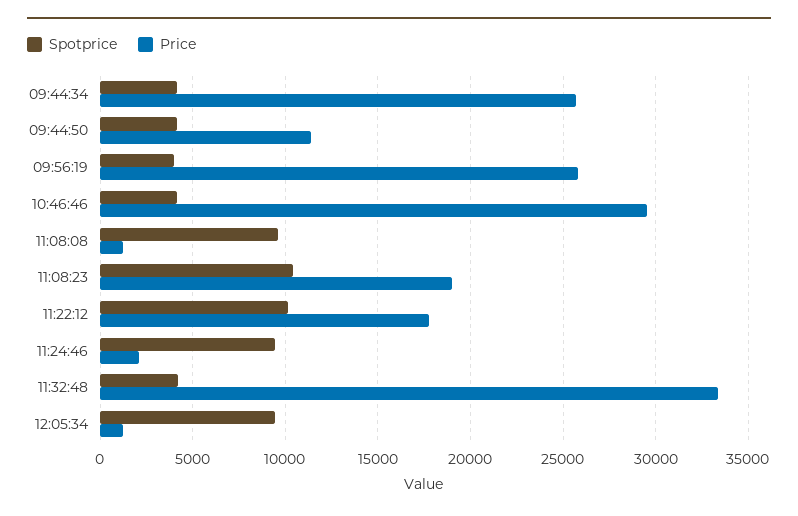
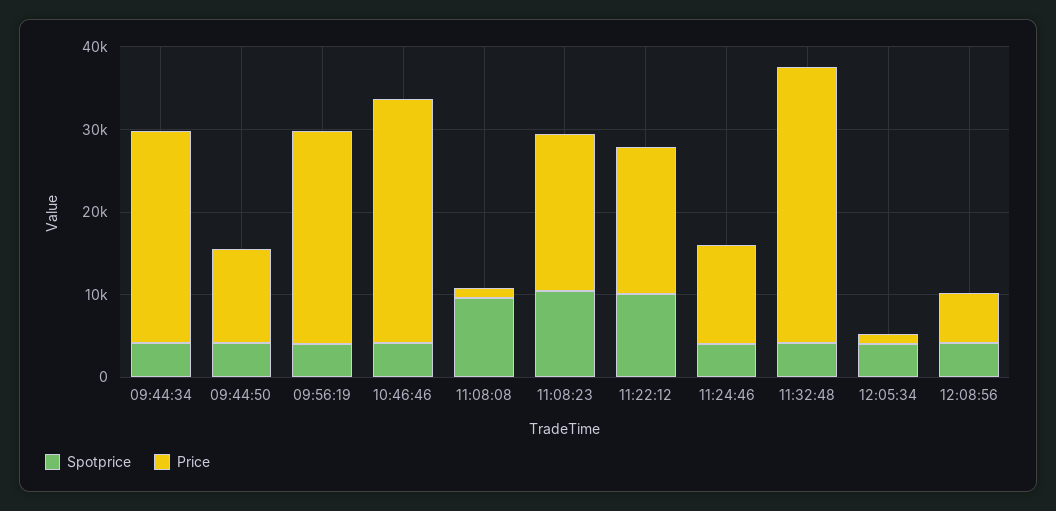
Spotprice, 11:24:46: 9500 -> 4000
Price, 11:24:46: 2000 -> 12000
Spotprice, 12:05:34: 9500 -> 4000
Spotprice, 12:08:56: none -> 4000
Price, 12:08:56: none -> 6000

